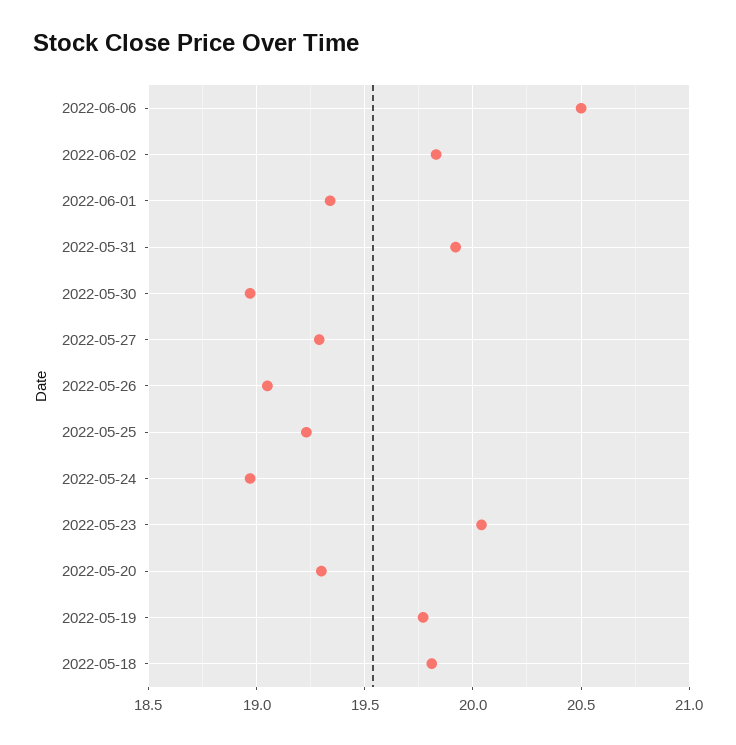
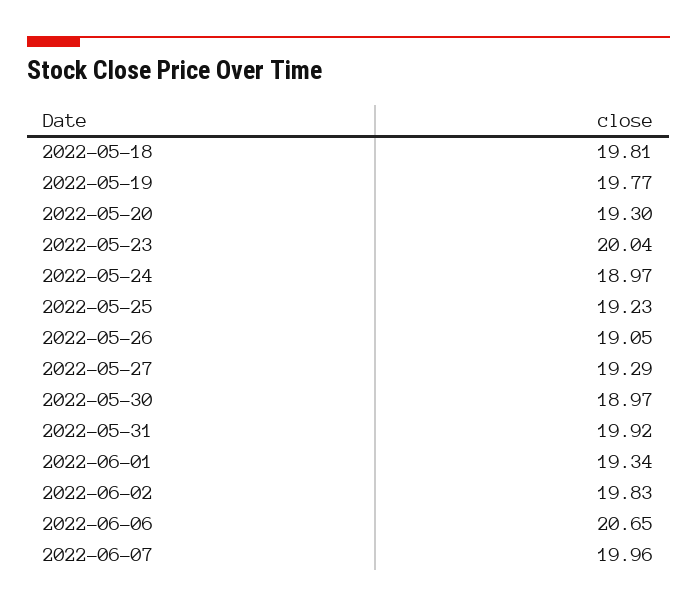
2022-06-06: 20.5 -> 20.65
2022-06-07: none -> 19.96

